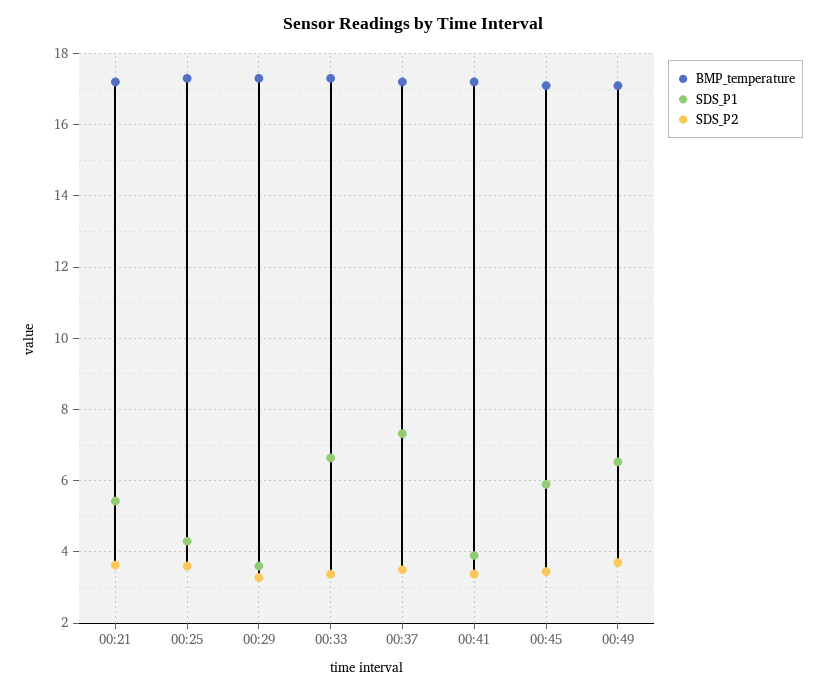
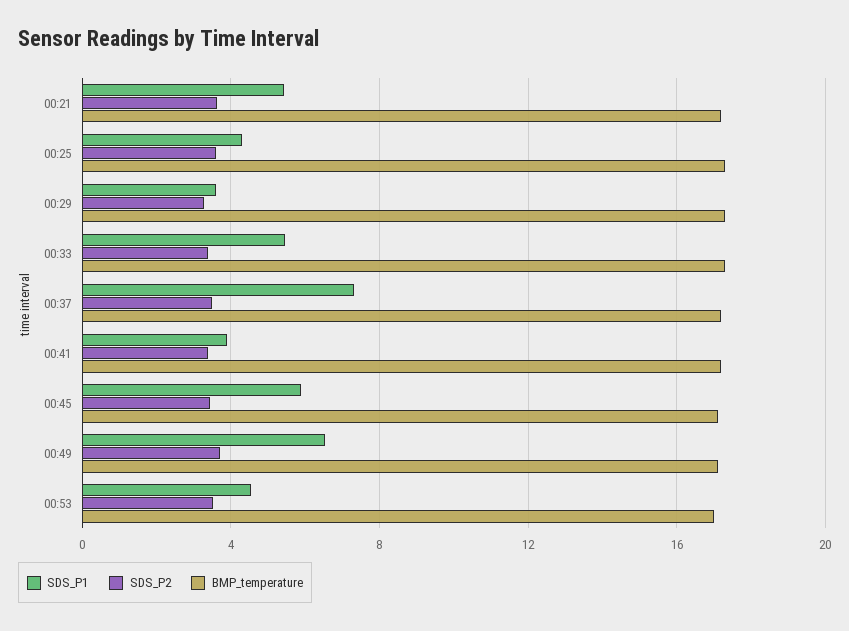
SDS_P1, 00:33: 6.6 -> 5.5
SDS_P1, 00:53: none -> 4.5
SDS_P2, 00:53: none -> 3.5
BMP_temperature, 00:53: none -> 17

